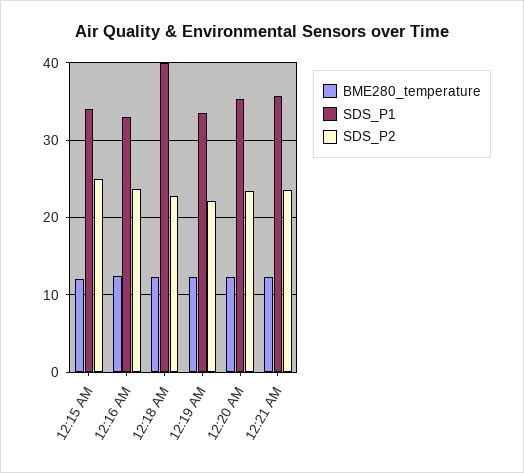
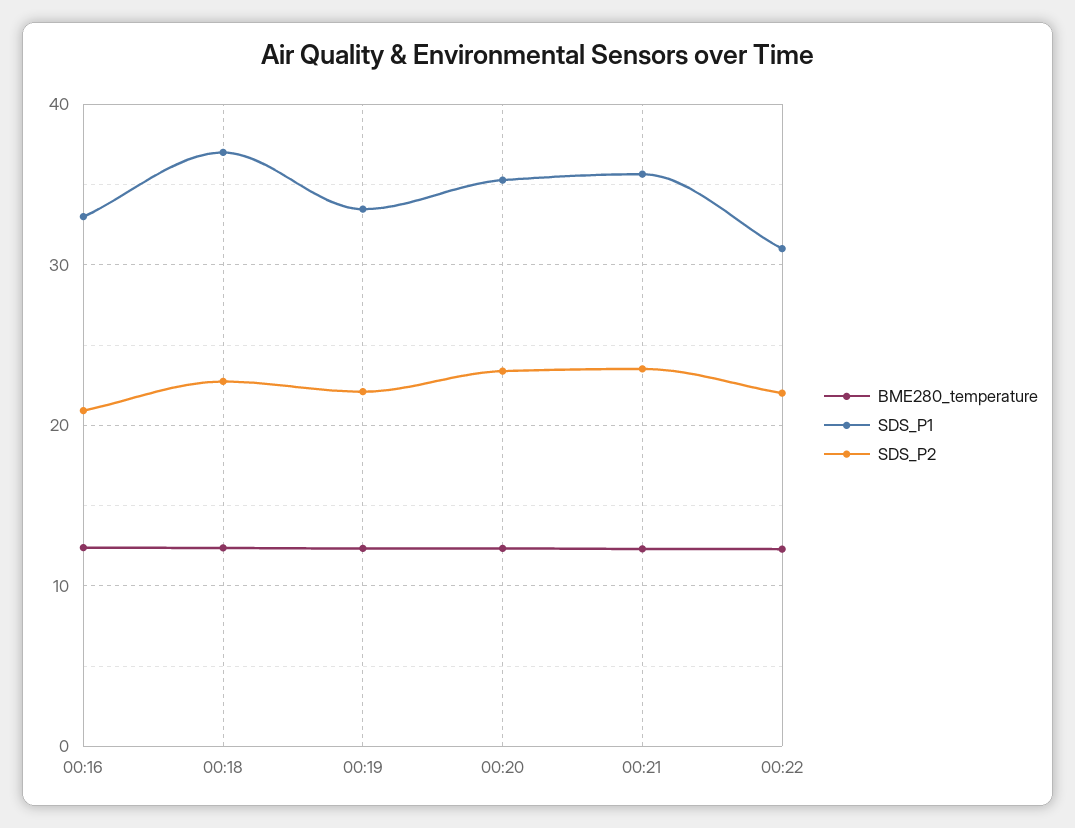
BME280_temperature, 12:15 AM: 12 -> none
SDS_P1, 12:15 AM: 34 -> none
SDS_P2, 12:15 AM: 25 -> none
SDS_P2, 12:16 AM: 24 -> 21
SDS_P1, 12:18 AM: 40 -> 37
BME280_temperature, 00:22: none -> 12
SDS_P1, 00:22: none -> 31
SDS_P2, 00:22: none -> 22

